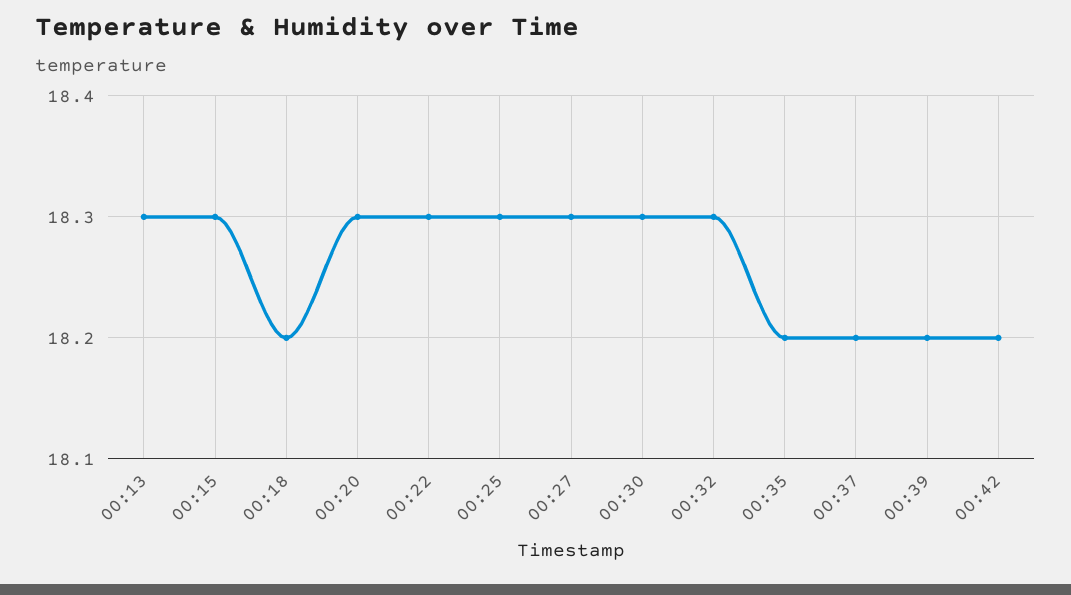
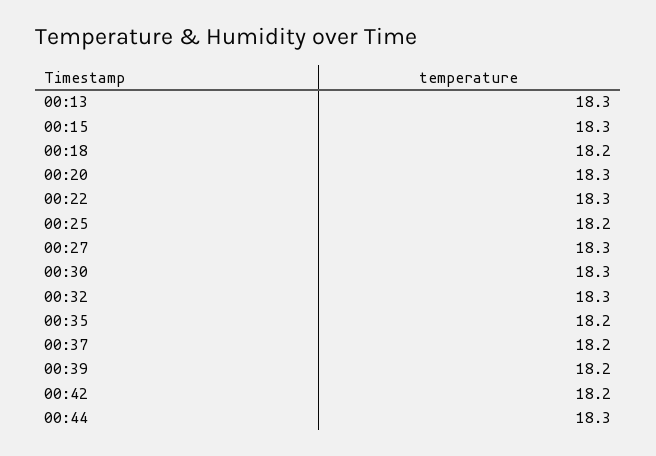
00:25: 18.3 -> 18.2
00:44: none -> 18.3

